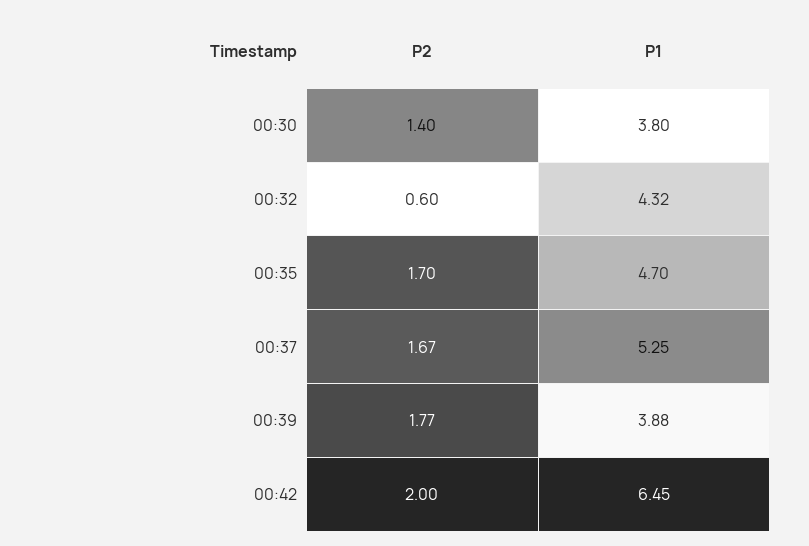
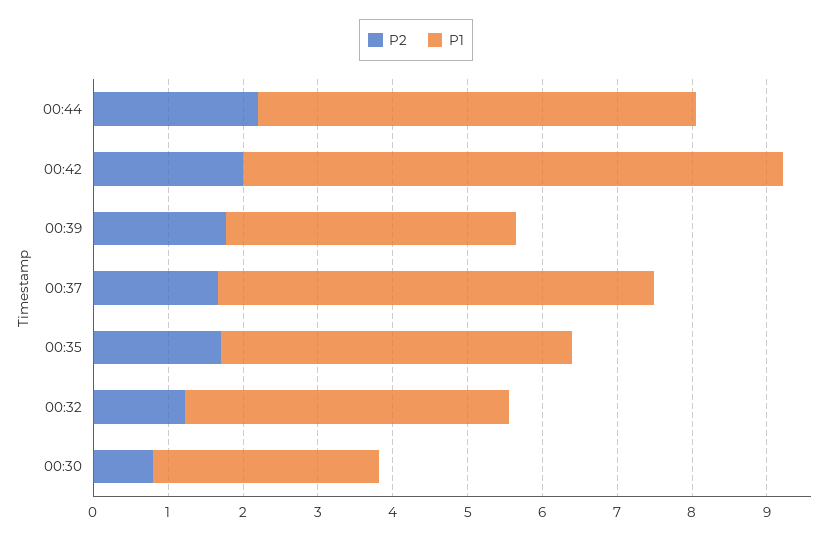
P2, 00:30: 1.4 -> 0.8
P1, 00:30: 3.8 -> 3
P2, 00:32: 0.6 -> 1.2
P1, 00:37: 5.25 -> 5.8
P1, 00:42: 6.45 -> 7.2
P2, 00:44: none -> 2.2
P1, 00:44: none -> 5.8

